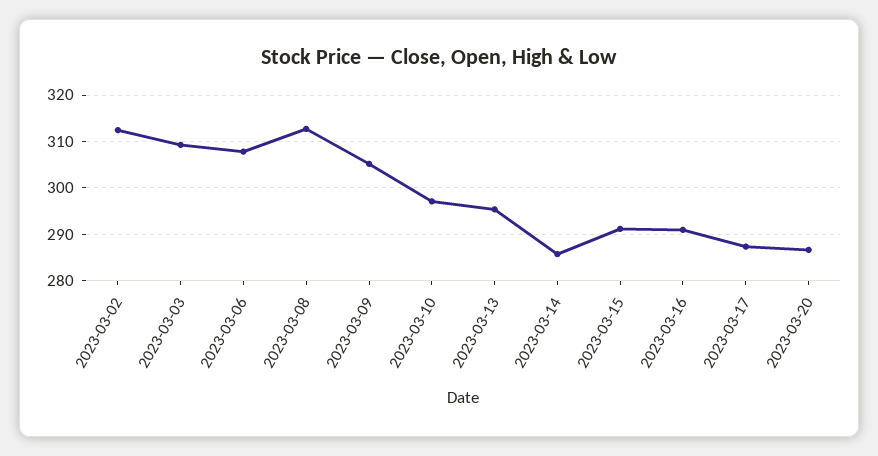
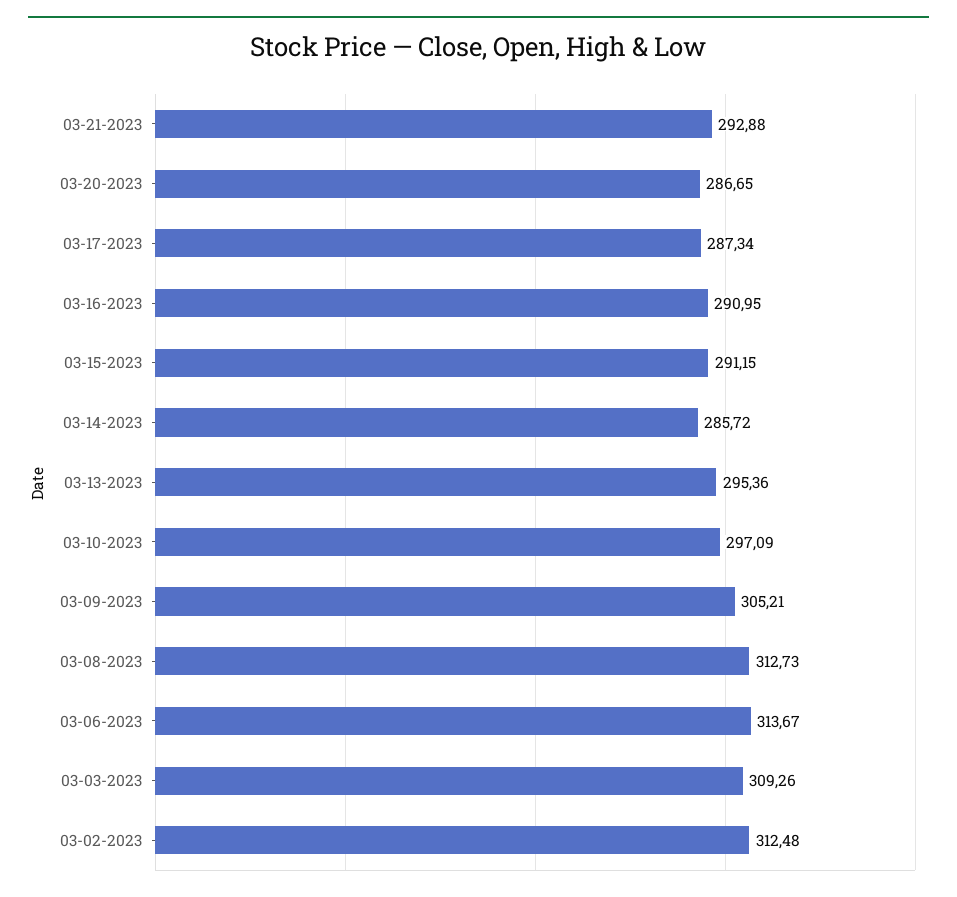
2023-03-06: 308 -> 313.67
03-21-2023: none -> 292.88

